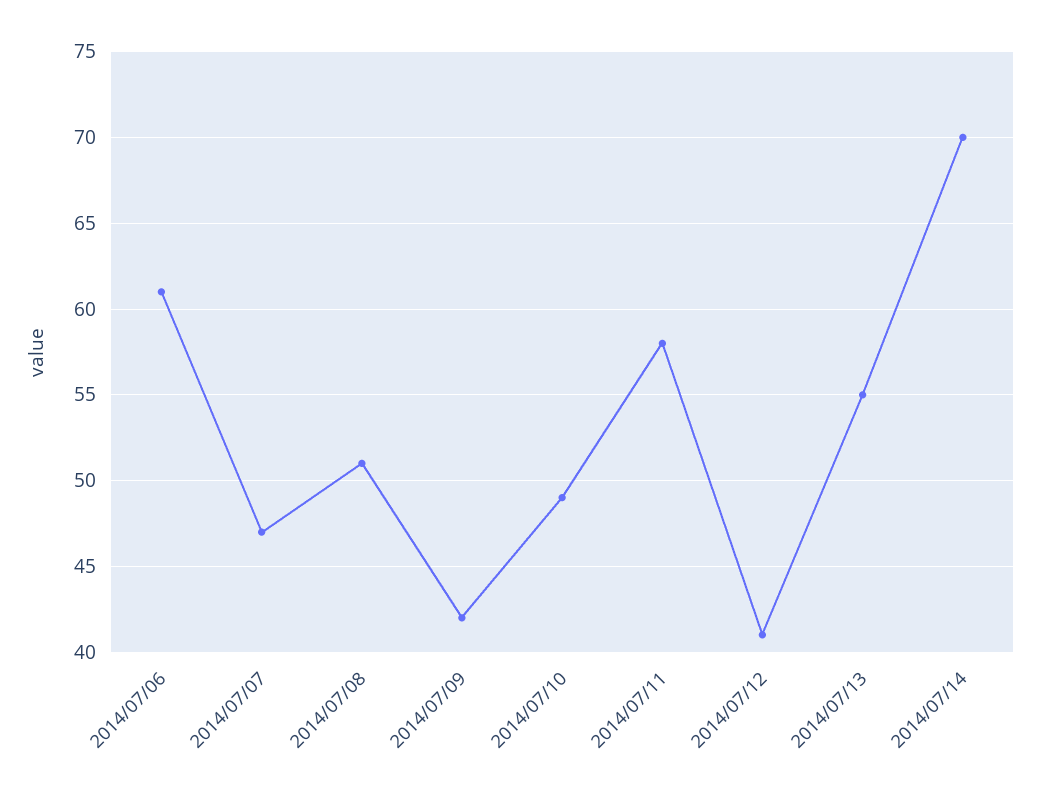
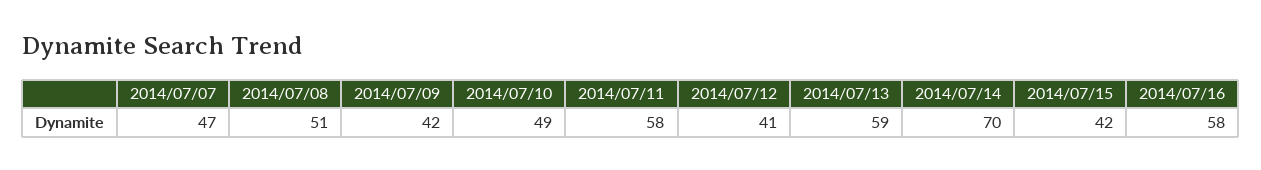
2014/07/06: 61 -> none
2014/07/13: 55 -> 59
2014/07/15: none -> 42
2014/07/16: none -> 58

